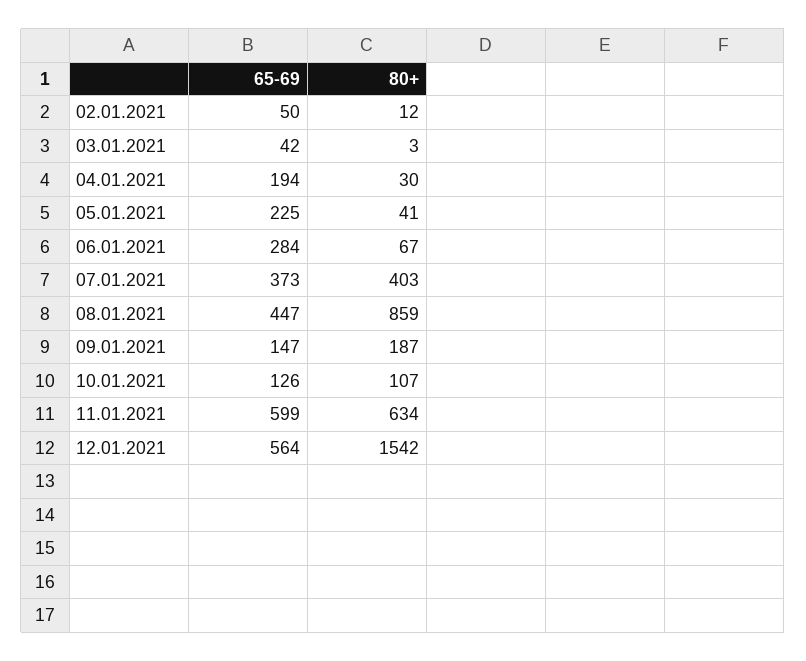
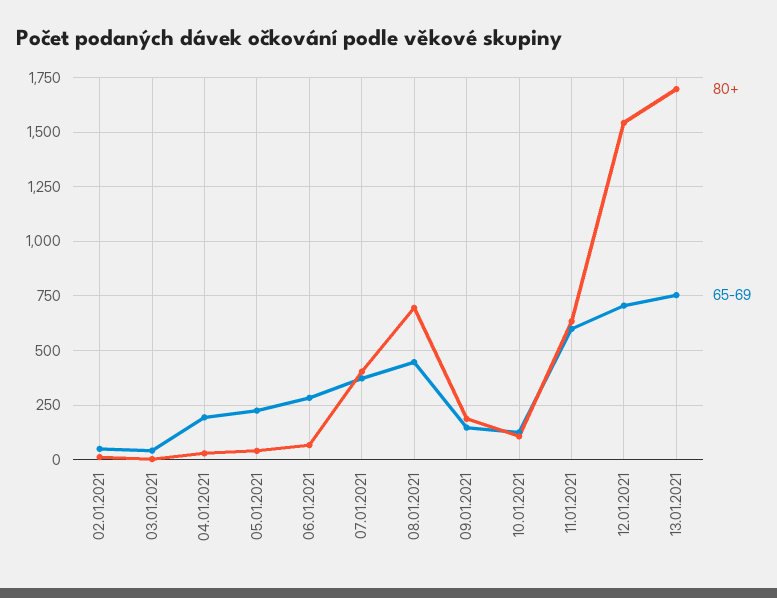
80+, 08.01.2021: 859 -> 700
65-69, 12.01.2021: 564 -> 700
80+, 13.01.2021: none -> 1700
65-69, 13.01.2021: none -> 750

